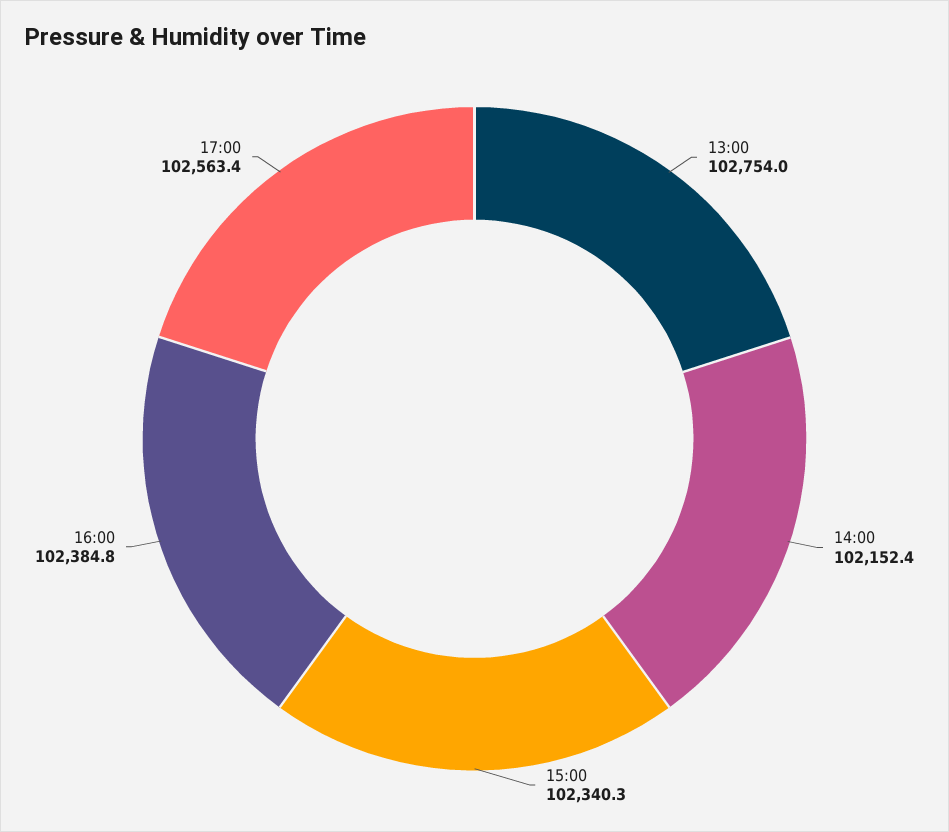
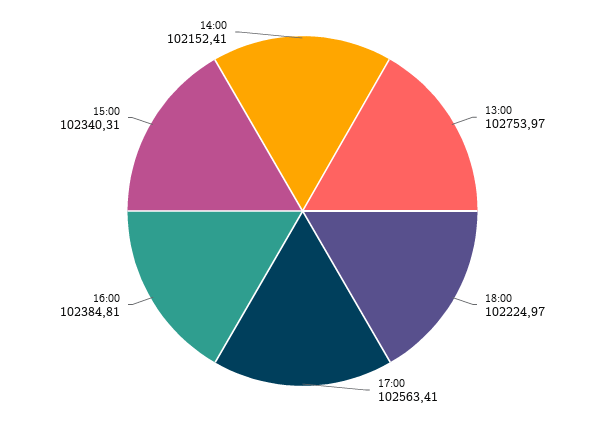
18:00: none -> 102224.97

